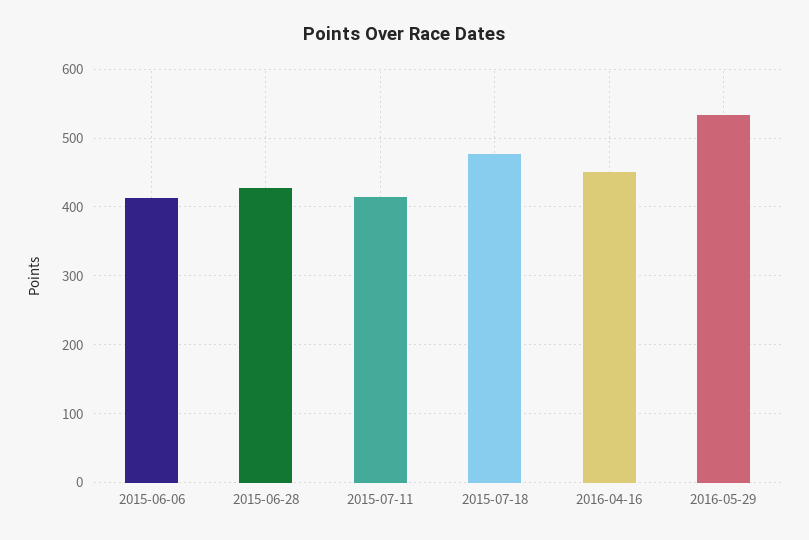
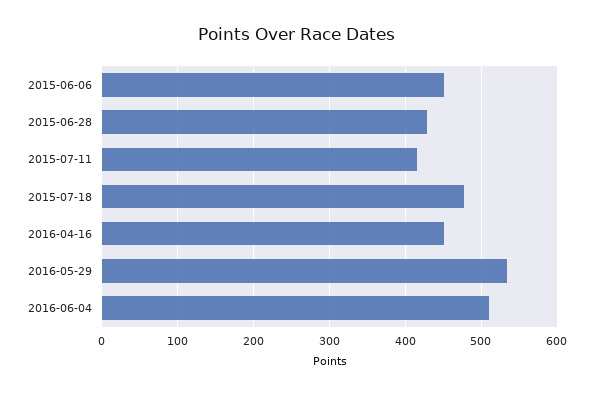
2015-06-06: 410 -> 450
2016-06-04: none -> 510

